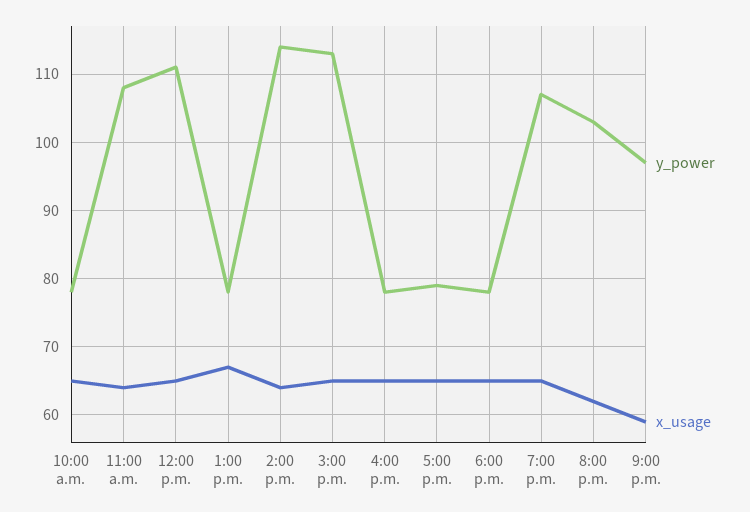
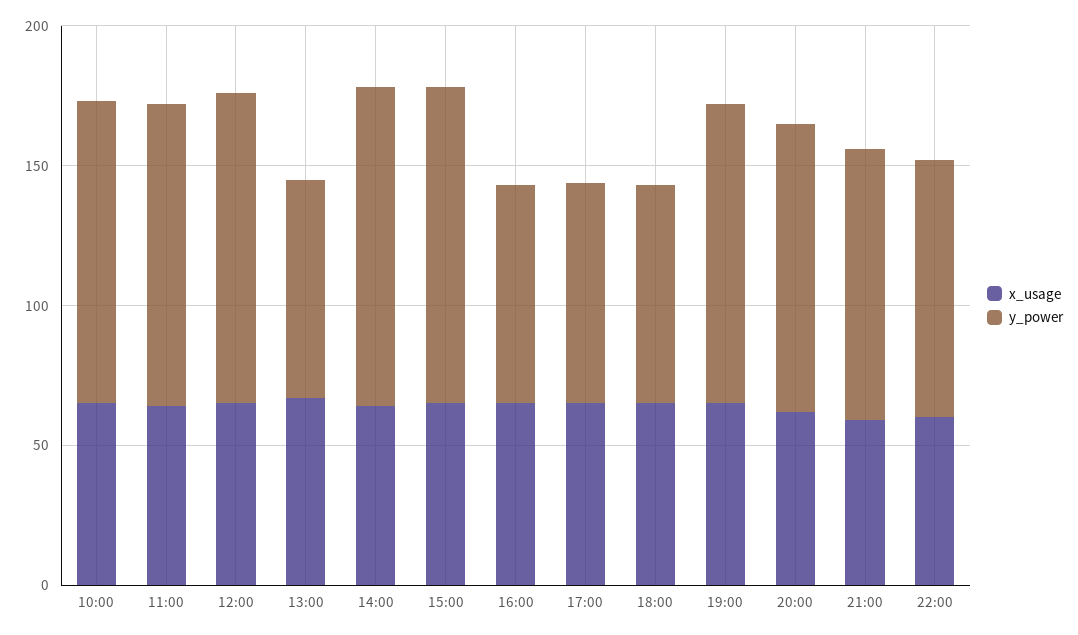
y_power, 10:00 a.m.: 78 -> 110
x_usage, 22:00: none -> 60
y_power, 22:00: none -> 90

